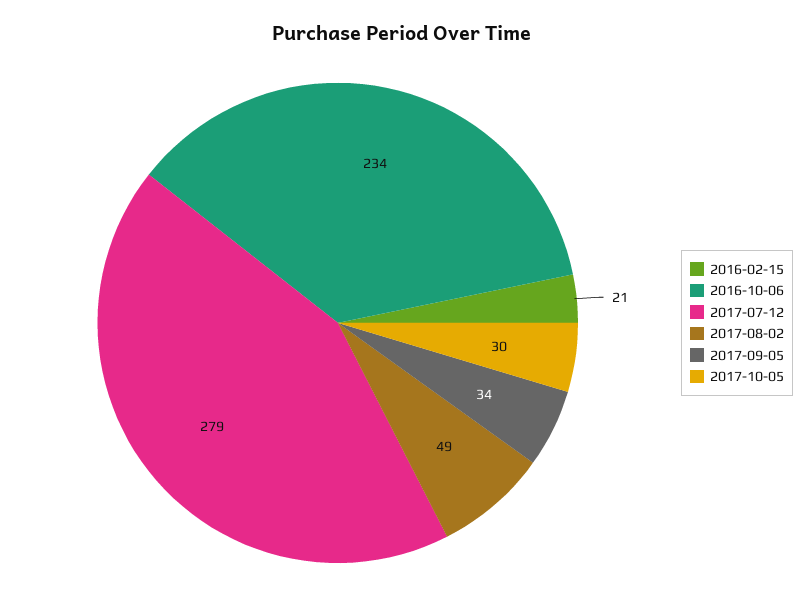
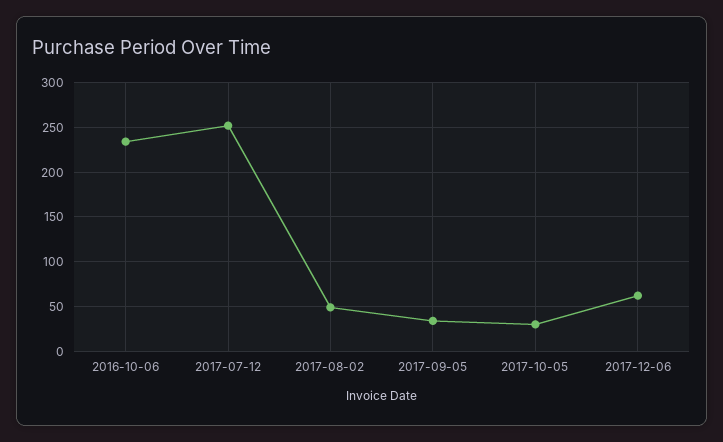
2016-02-15: 21 -> none
2017-07-12: 279 -> 250
2017-12-06: none -> 60

